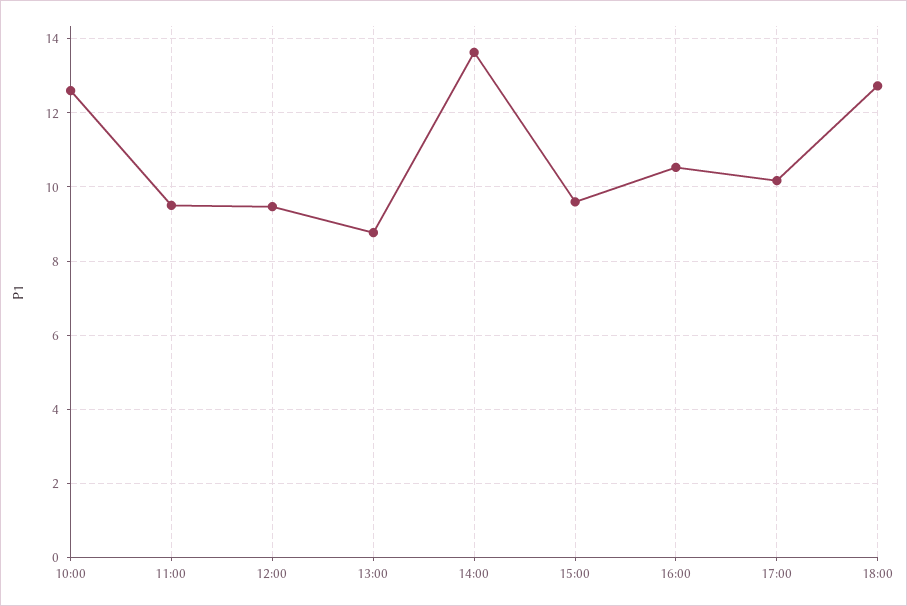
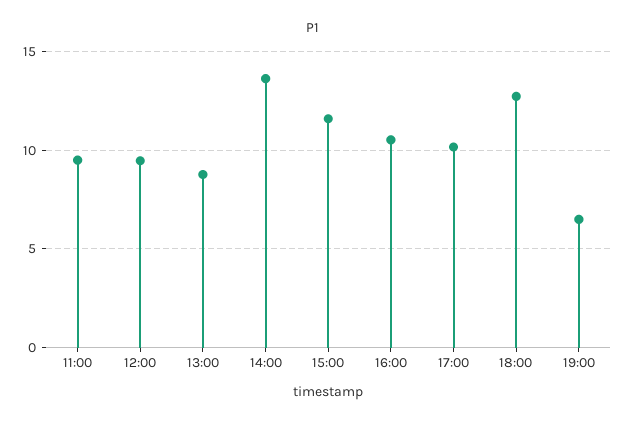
10:00: 12.6 -> none
15:00: 9.6 -> 11.5
19:00: none -> 6.5

